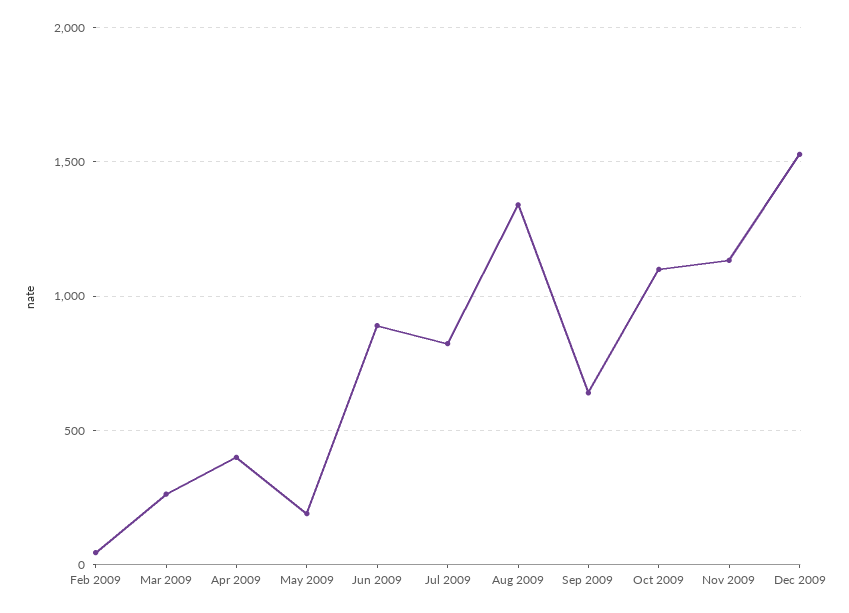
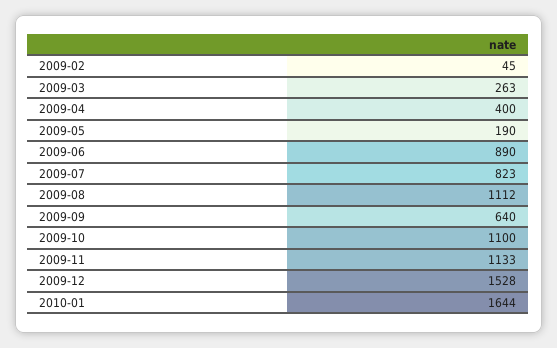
Aug 2009: 1350 -> 1112
2010-01: none -> 1644

